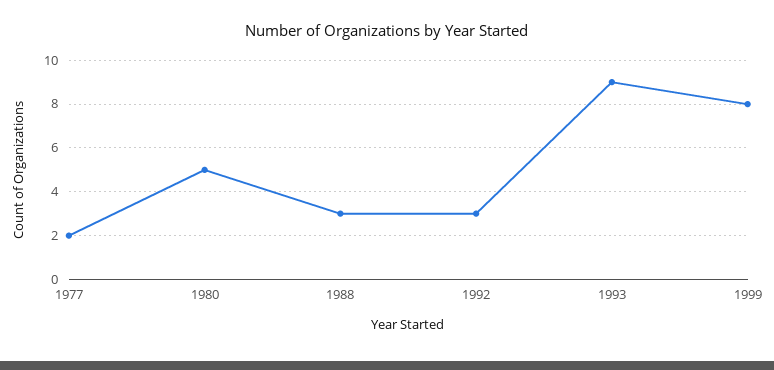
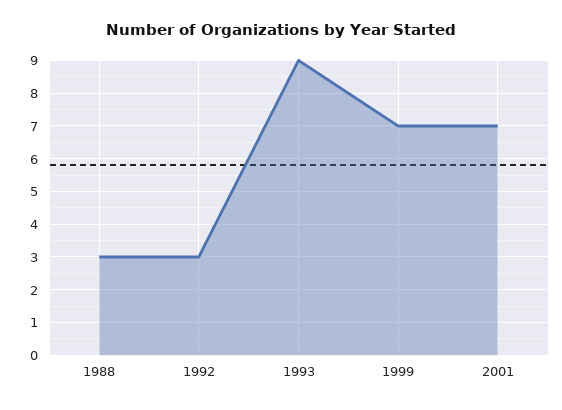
1977: 2 -> none
1980: 5 -> none
1999: 8 -> 7
2001: none -> 7

